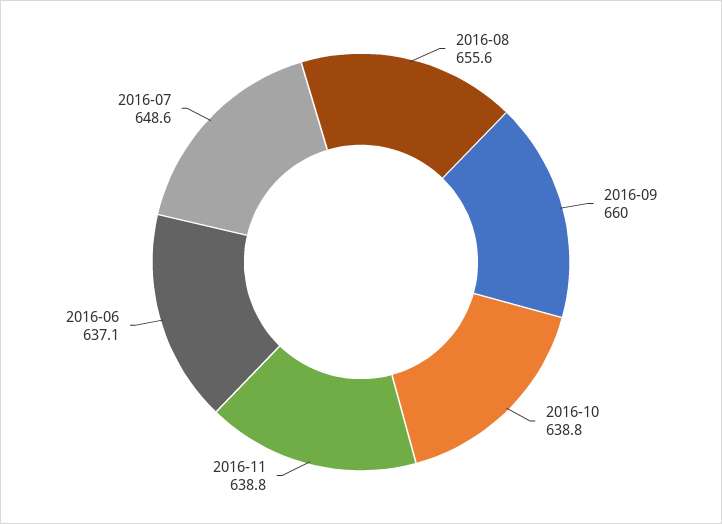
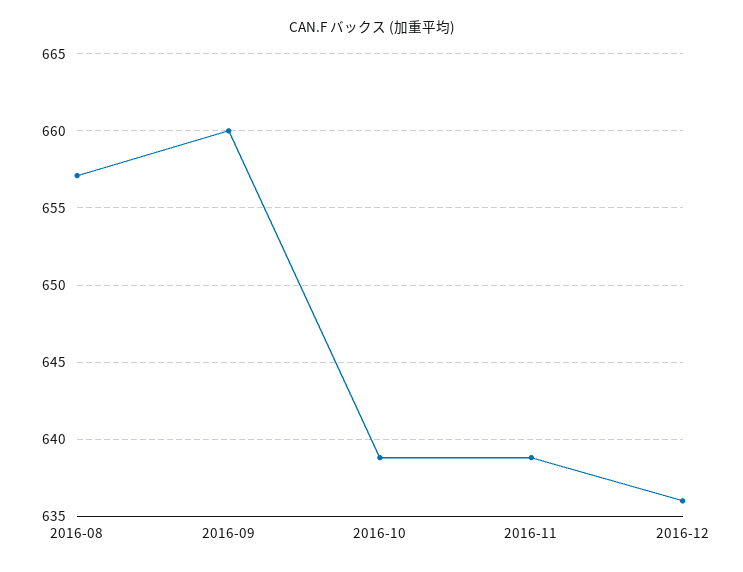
2016-08: 655.6 -> 657
2016-06: 637.1 -> none
2016-07: 648.6 -> none
2016-12: none -> 636

